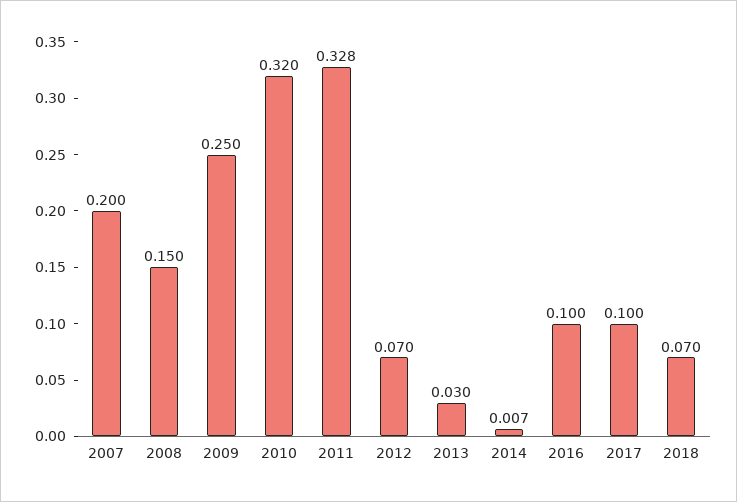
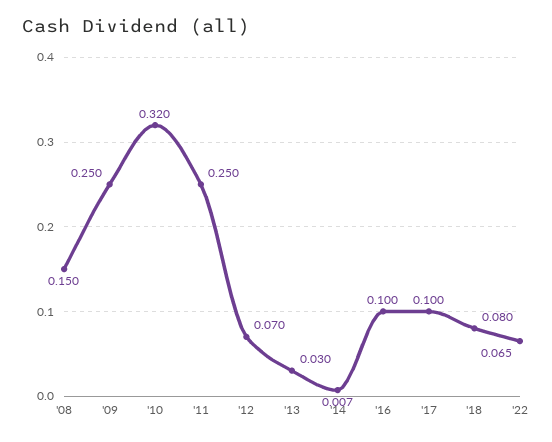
2007: 0.2 -> none
2011: 0.328 -> 0.25
2018: 0.07 -> 0.08
'22: none -> 0.065

